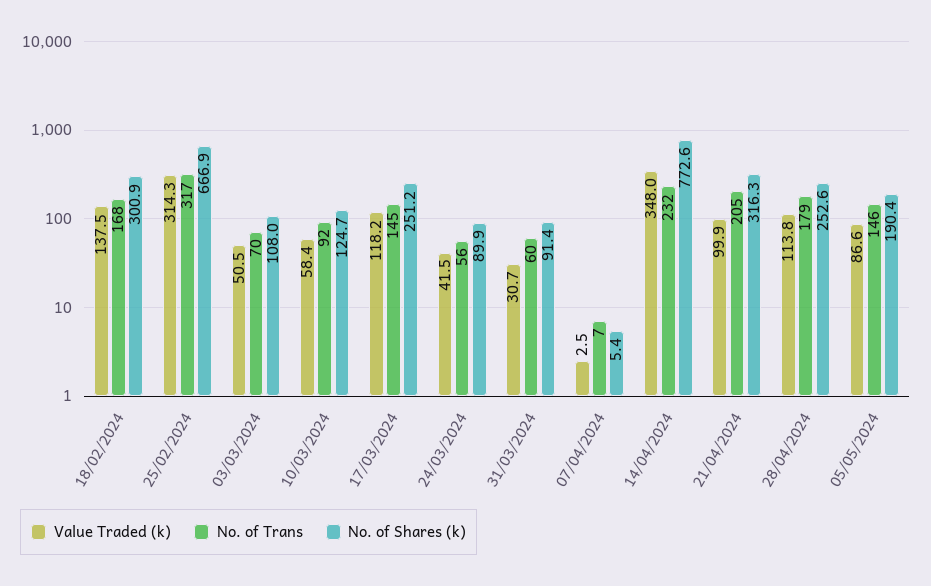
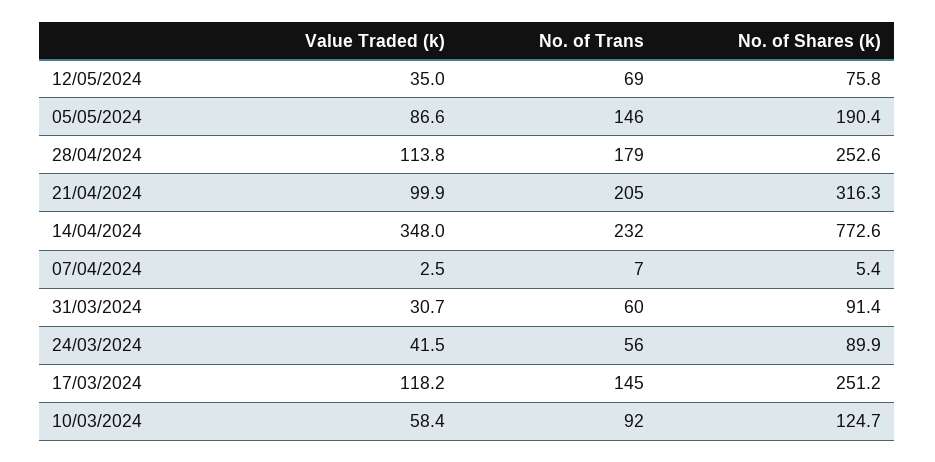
Value Traded (k), 18/02/2024: 137.5 -> none
No. of Trans, 18/02/2024: 168 -> none
No. of Shares (k), 18/02/2024: 300.9 -> none
Value Traded (k), 25/02/2024: 314.3 -> none
No. of Trans, 25/02/2024: 317 -> none
No. of Shares (k), 25/02/2024: 666.9 -> none
Value Traded (k), 03/03/2024: 50.5 -> none
No. of Trans, 03/03/2024: 70 -> none
No. of Shares (k), 03/03/2024: 108 -> none
Value Traded (k), 12/05/2024: none -> 35
No. of Trans, 12/05/2024: none -> 69
No. of Shares (k), 12/05/2024: none -> 75.8

